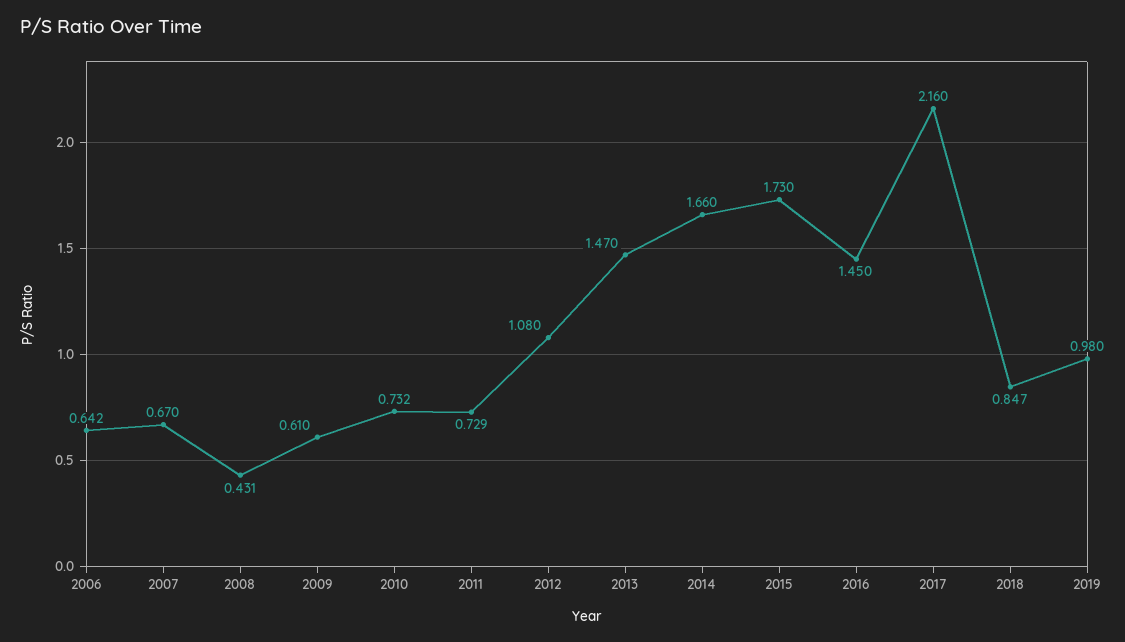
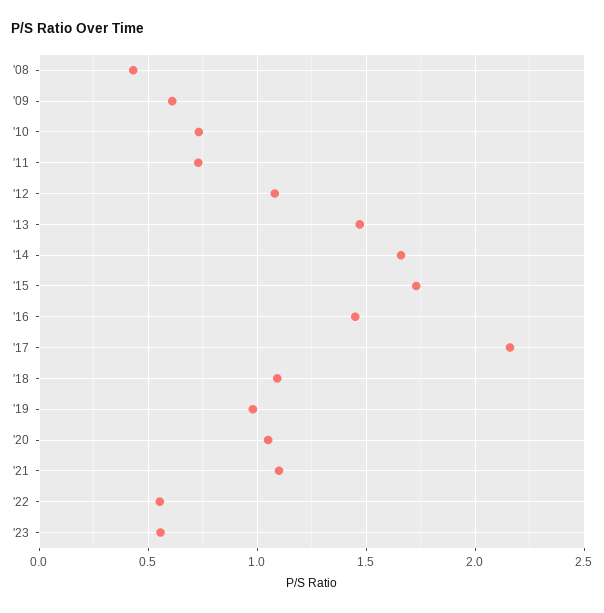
2006: 0.642 -> none
2007: 0.67 -> none
2018: 0.847 -> 1.1
'20: none -> 1.05
'21: none -> 1.1
'22: none -> 0.55
'23: none -> 0.55

